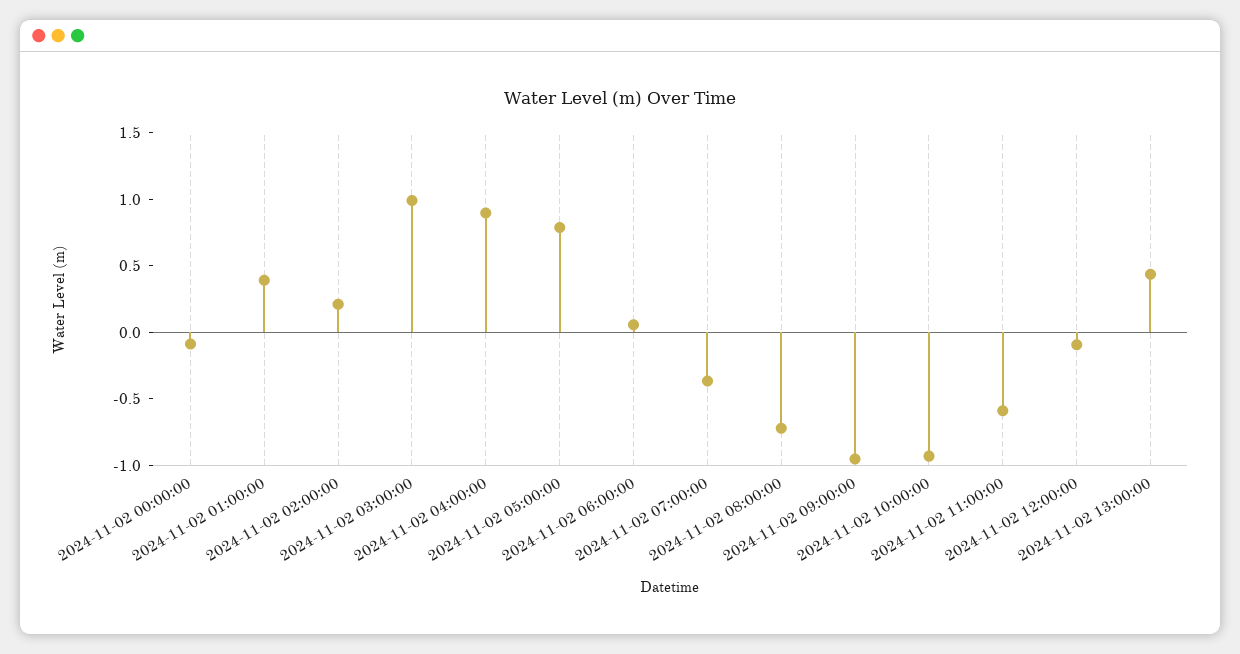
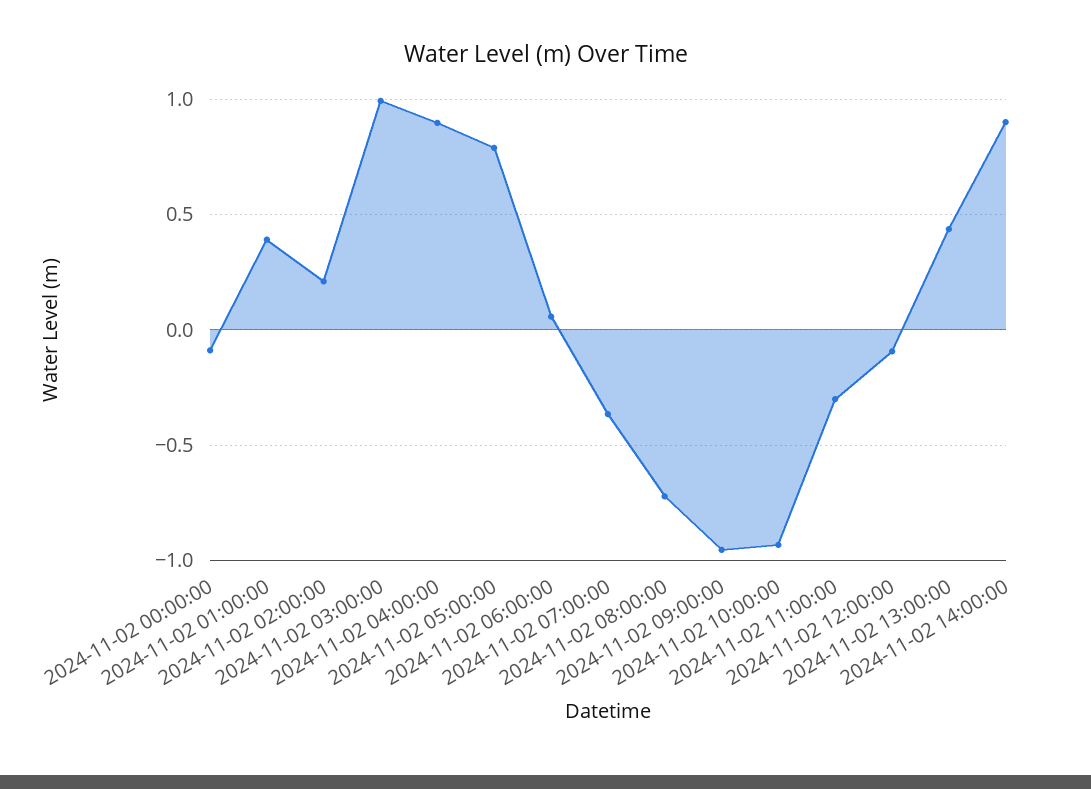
2024-11-02 11:00:00: -0.6 -> -0.3
2024-11-02 14:00:00: none -> 0.9

